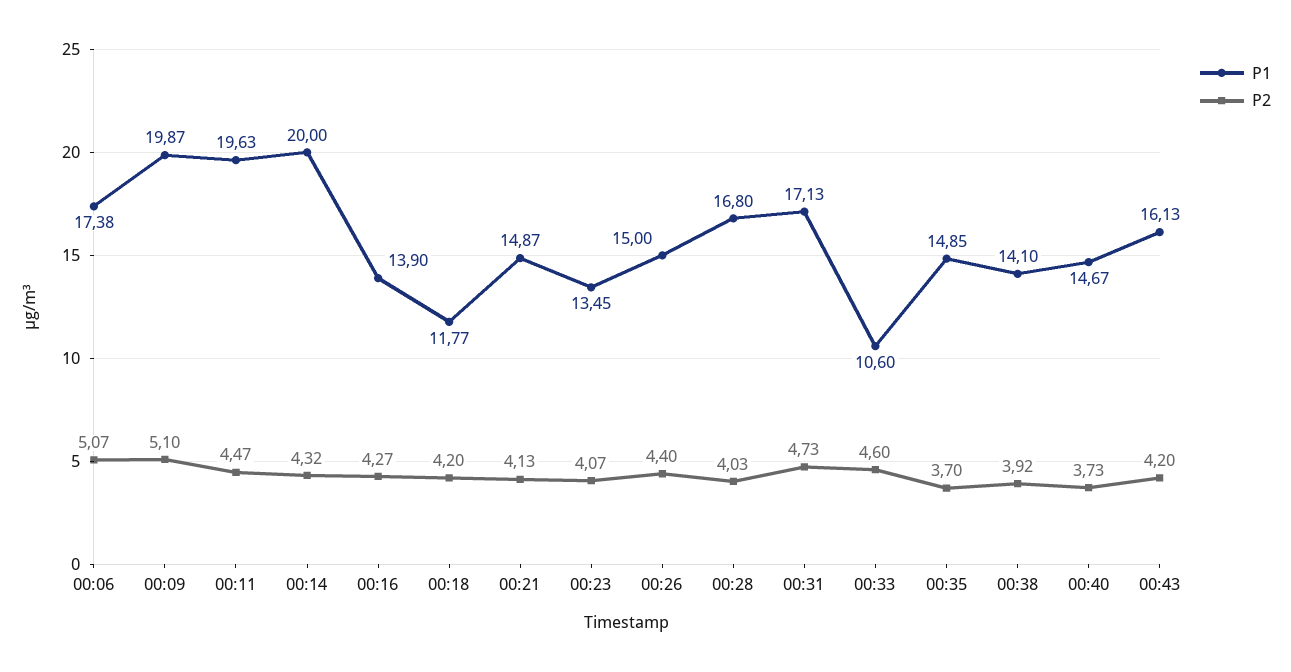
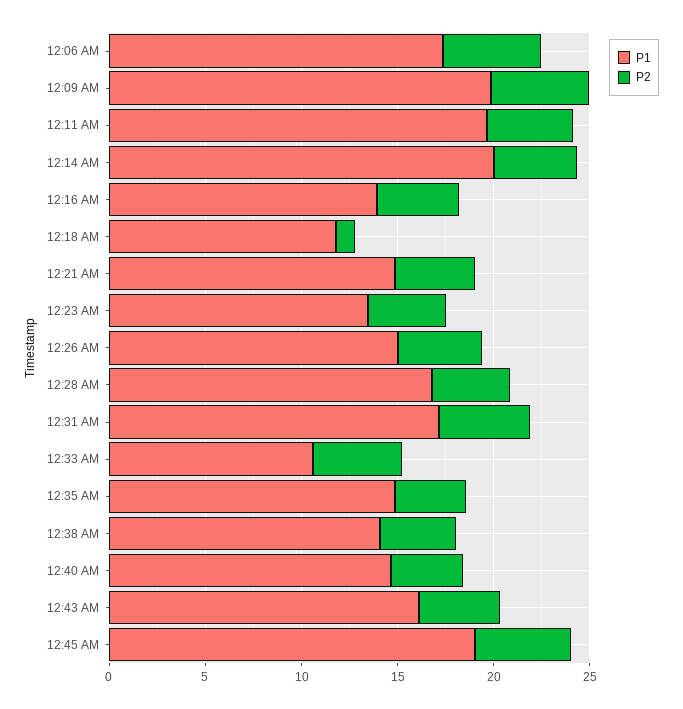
P2, 00:18: 4.2 -> 1
P1, 12:45 AM: none -> 19
P2, 12:45 AM: none -> 5

